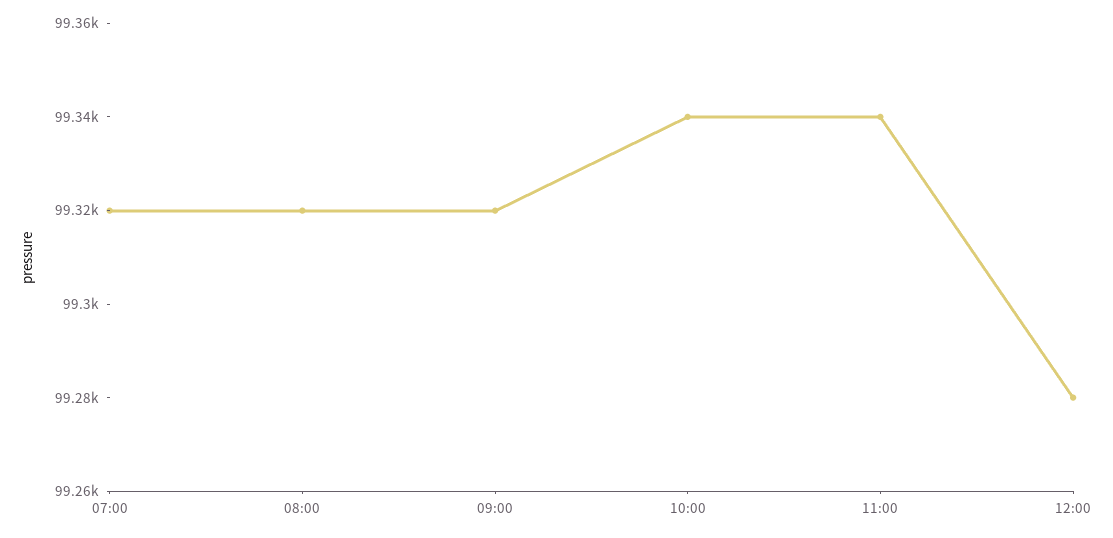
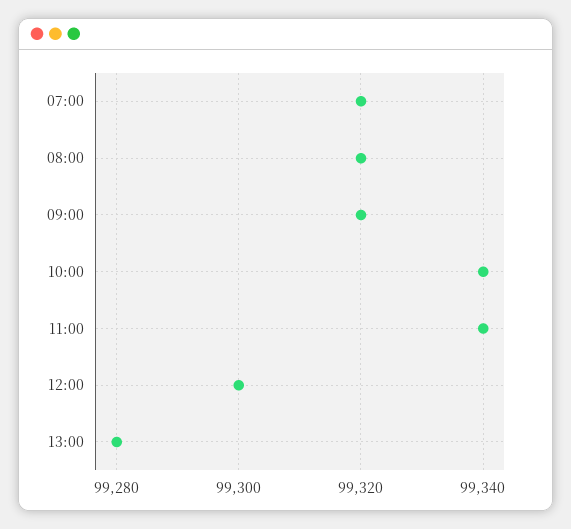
12:00: 99280 -> 99300
13:00: none -> 99280

